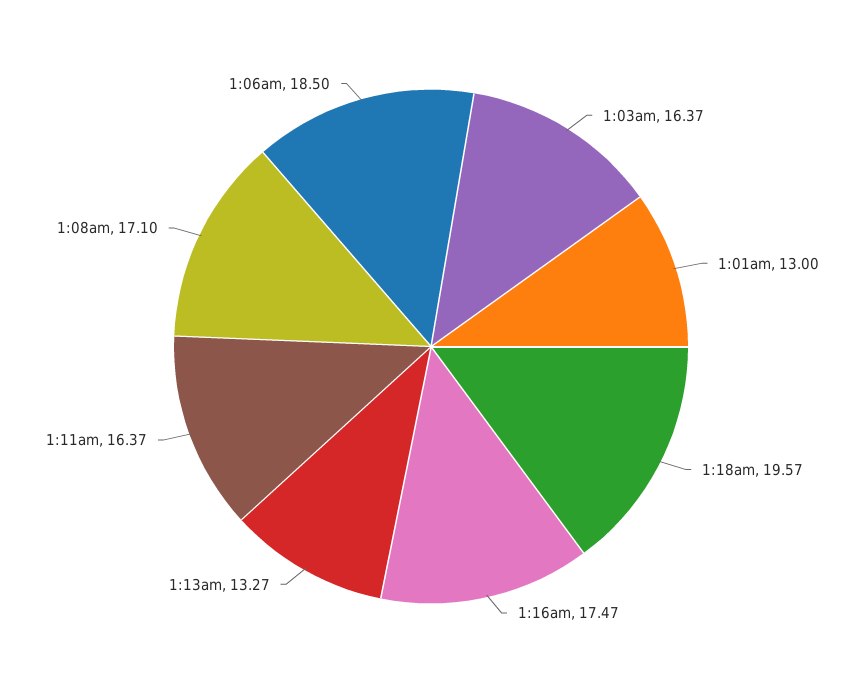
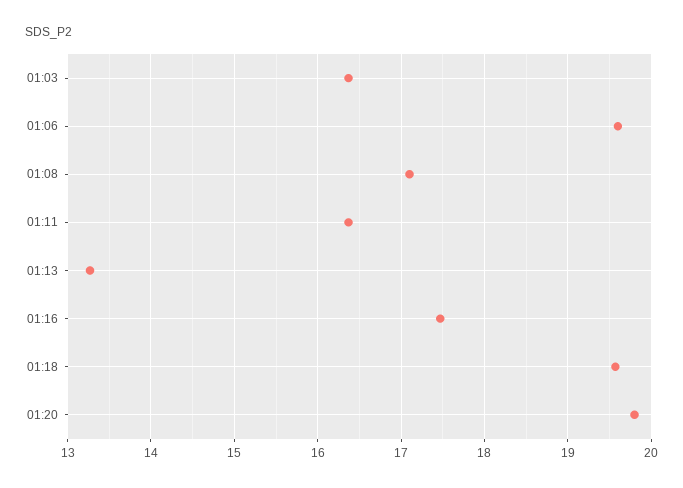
1:01am: 13 -> none
1:06am: 18.5 -> 19.6
01:20: none -> 19.8

